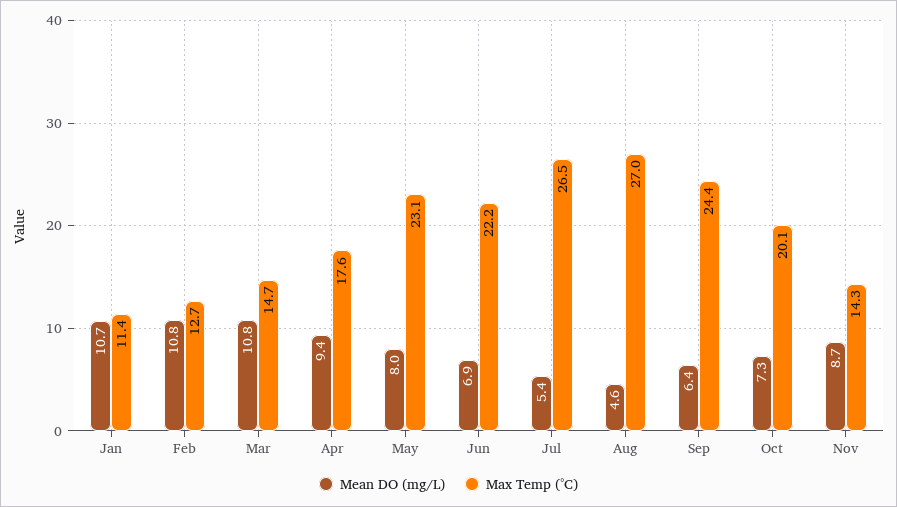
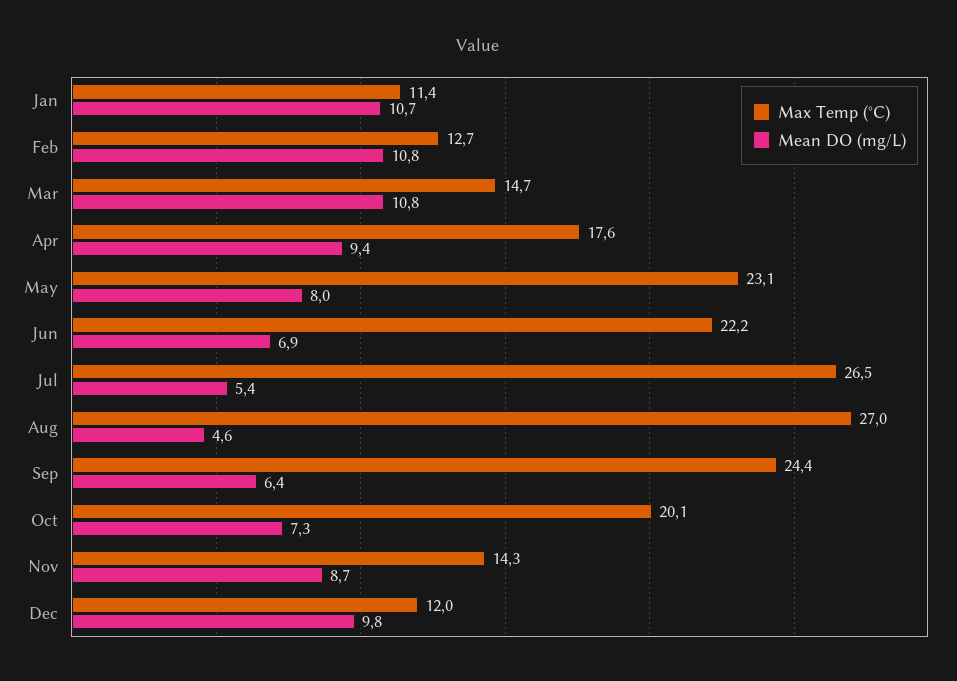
Max Temp (°C), Dec: none -> 12
Mean DO (mg/L), Dec: none -> 9.8

